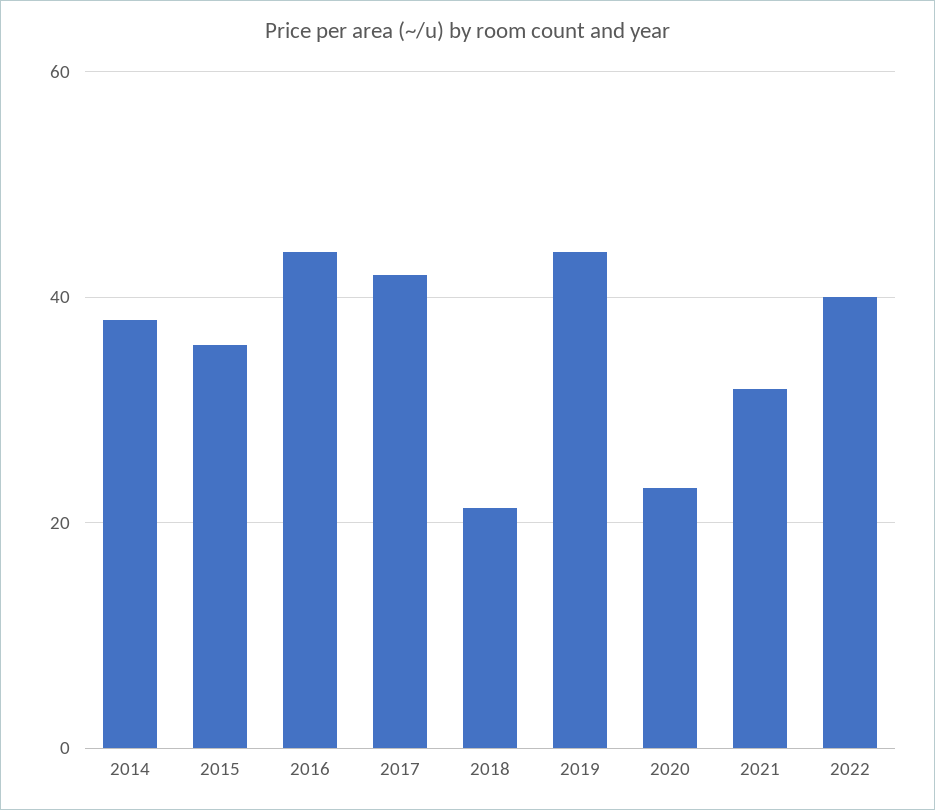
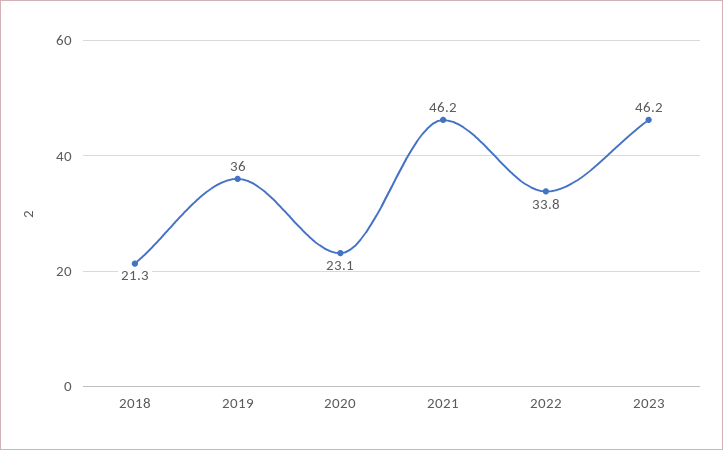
2014: 38 -> none
2015: 36 -> none
2016: 44 -> none
2017: 42 -> none
2019: 44 -> 36
2021: 32 -> 46.2
2022: 40 -> 33.8
2023: none -> 46.2

